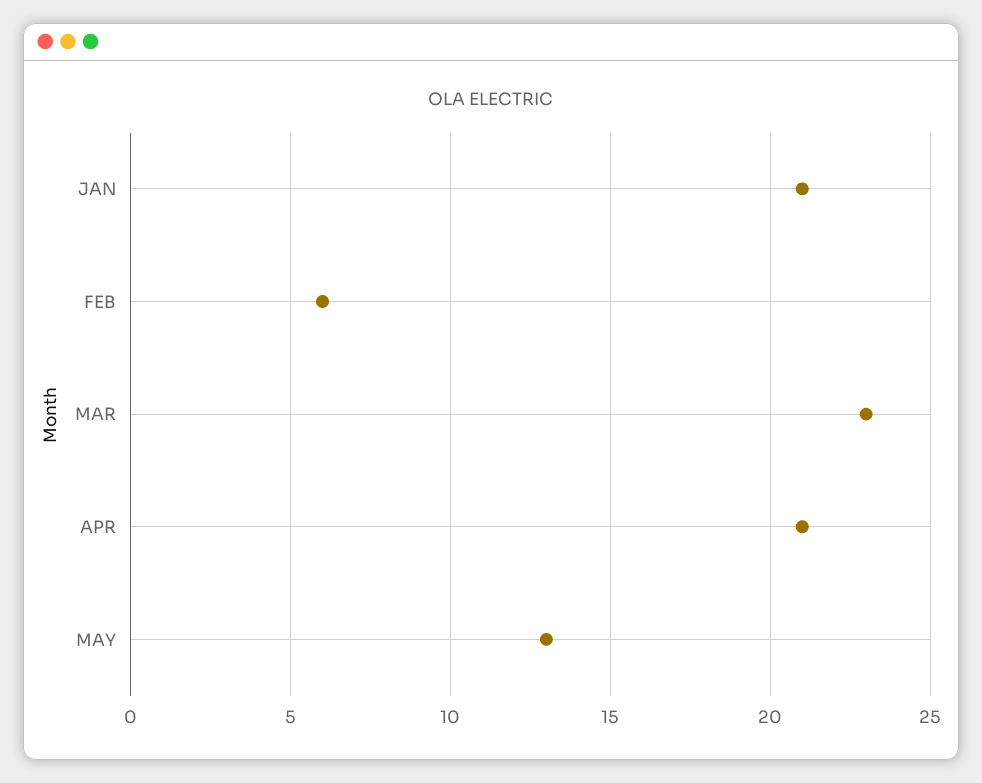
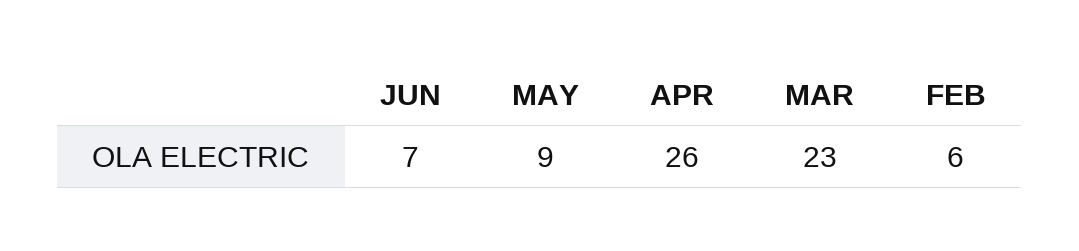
JAN: 21 -> none
APR: 21 -> 26
MAY: 13 -> 9
JUN: none -> 7

